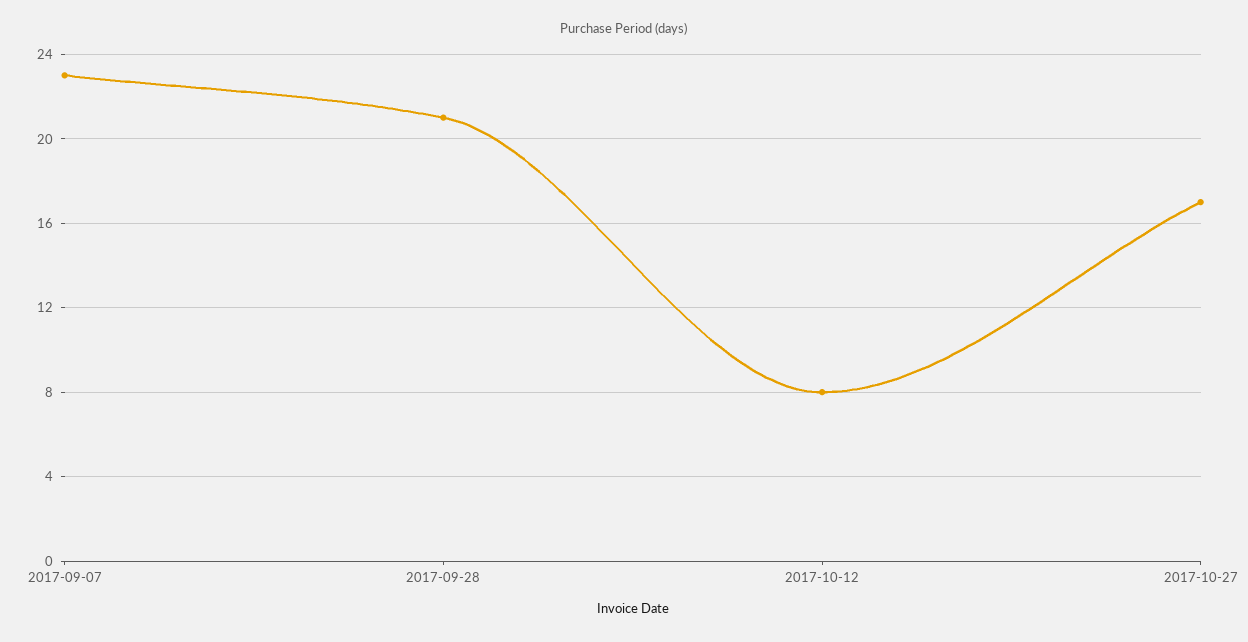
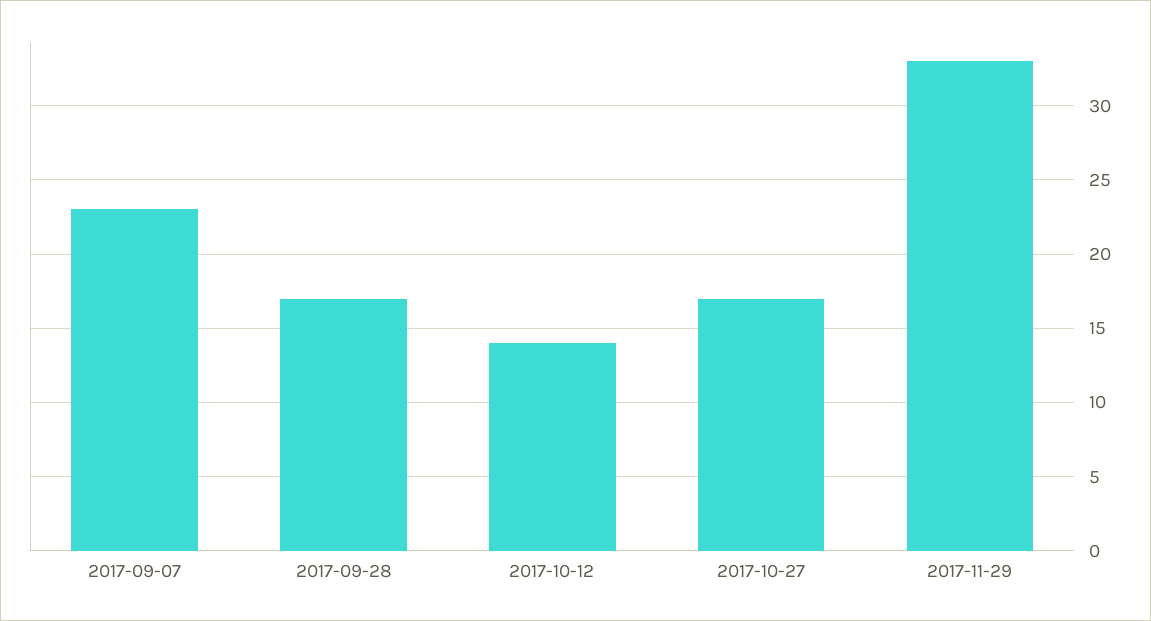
2017-09-28: 21 -> 17
2017-10-12: 8 -> 14
2017-11-29: none -> 33

